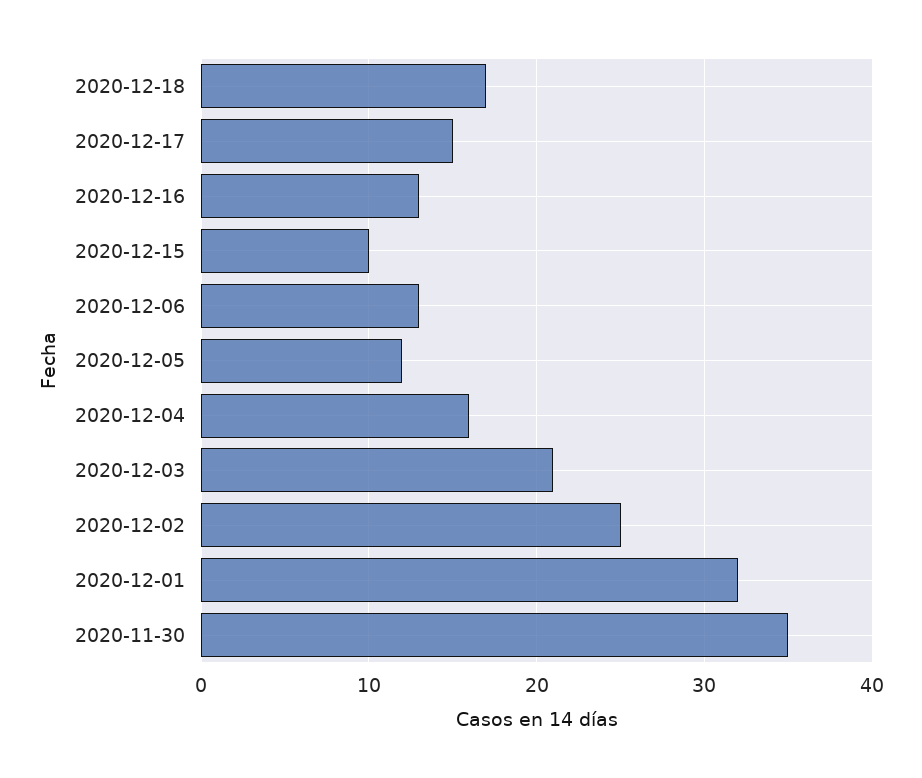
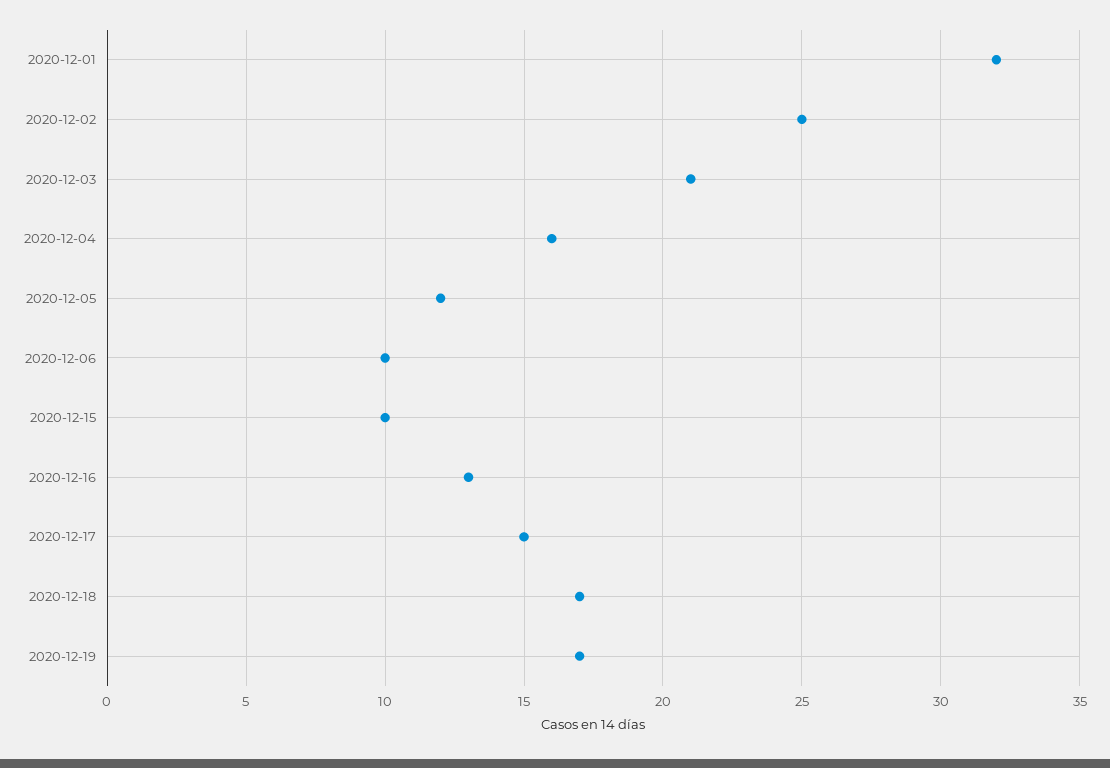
2020-12-06: 13 -> 10
2020-11-30: 35 -> none
2020-12-19: none -> 17

